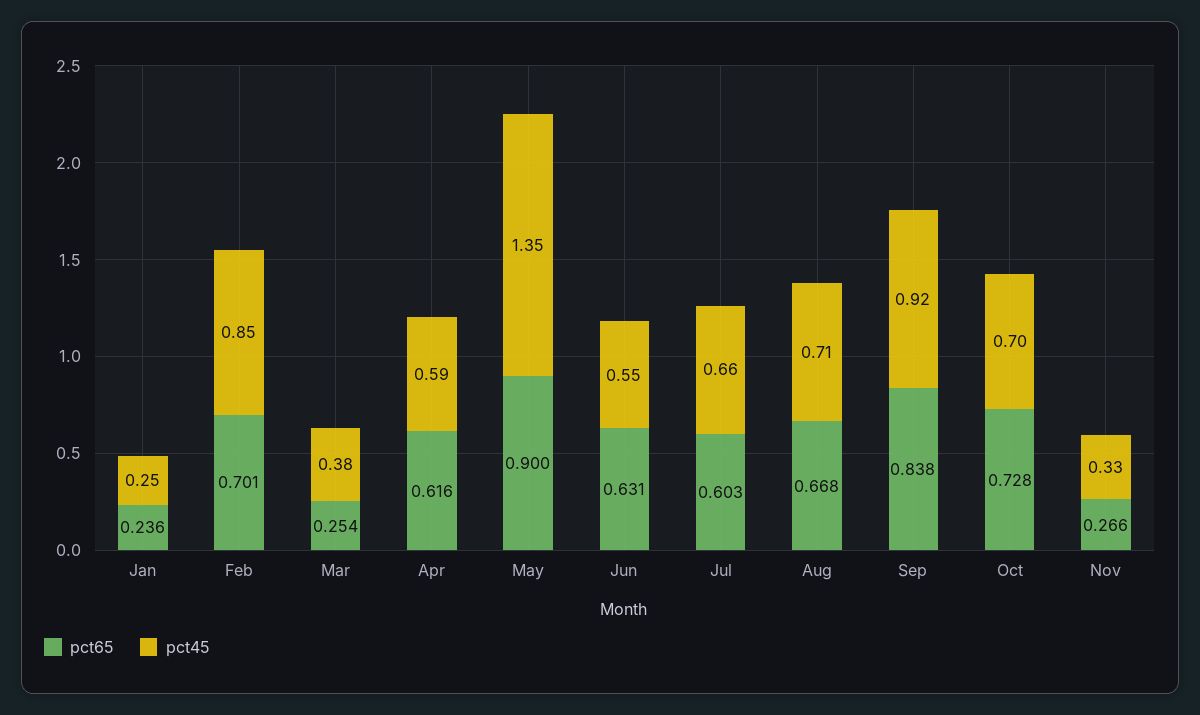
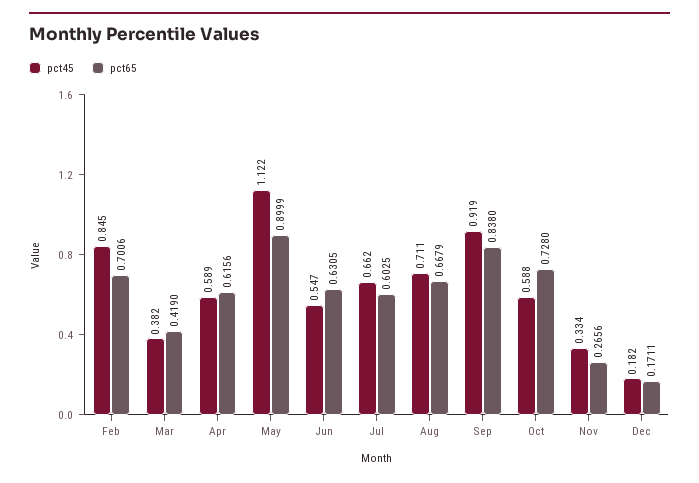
pct65, Jan: 0.236 -> none
pct45, Jan: 0.25 -> none
pct65, Mar: 0.254 -> 0.419
pct45, May: 1.35 -> 1.122
pct45, Oct: 0.7 -> 0.588
pct45, Dec: none -> 0.182
pct65, Dec: none -> 0.1711

